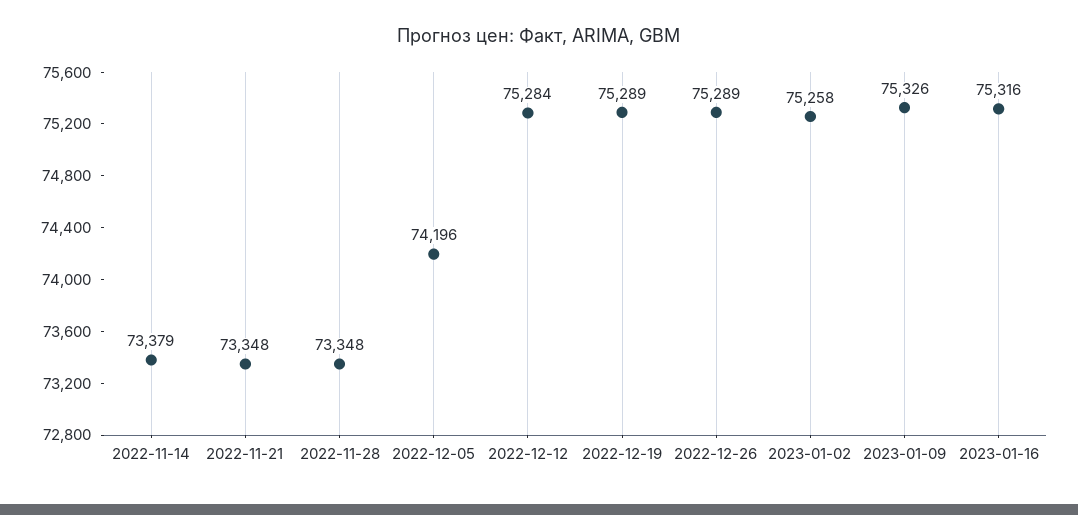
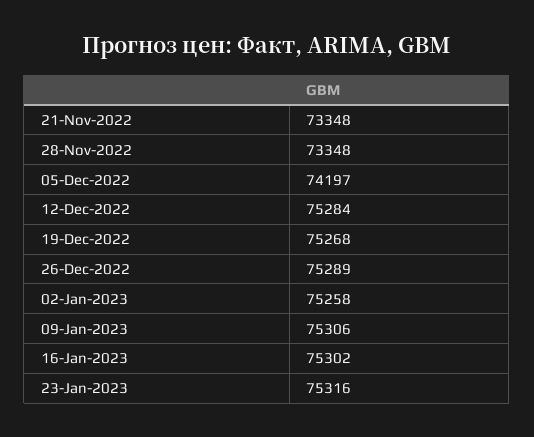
2022-11-14: 73379 -> none
2022-12-05: 74196 -> 74197
2022-12-19: 75289 -> 75268
2023-01-09: 75326 -> 75306
2023-01-16: 75316 -> 75302
23-Jan-2023: none -> 75316

